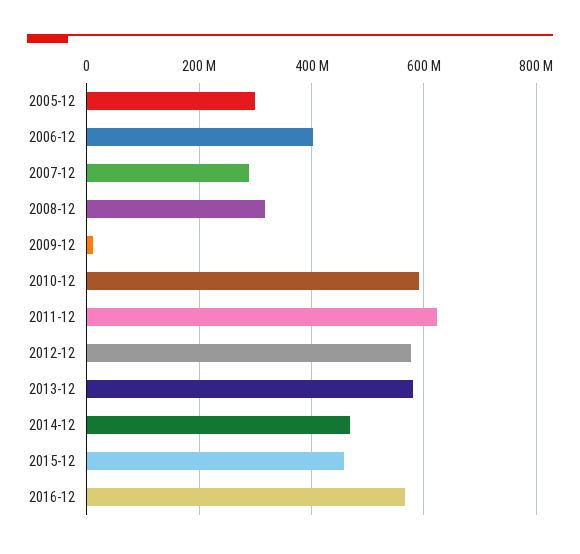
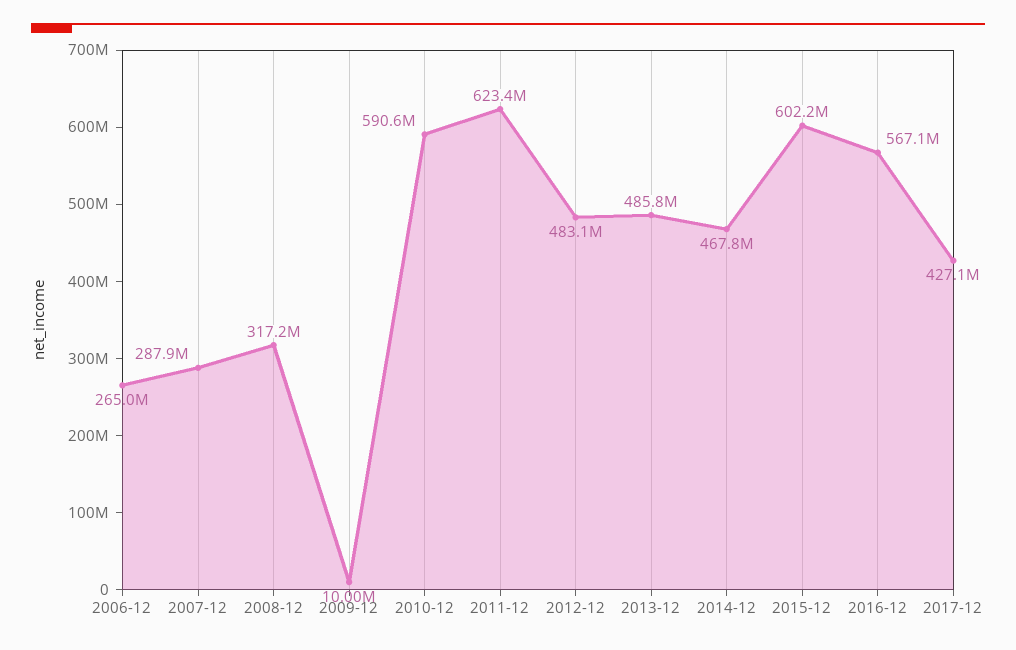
2005-12: 300000000 -> none
2006-12: 400000000 -> 265000000
2012-12: 580000000 -> 483100000
2013-12: 580000000 -> 485800000
2015-12: 460000000 -> 602200000
2017-12: none -> 427100000

